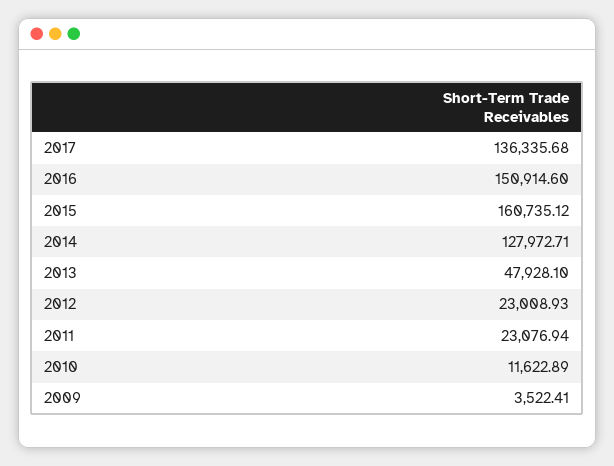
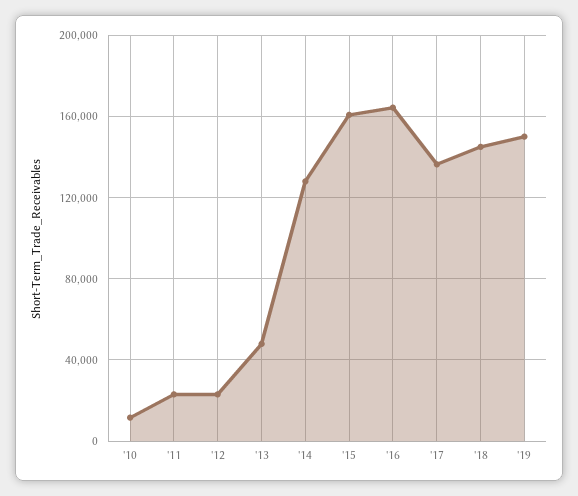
2016: 150914.6 -> 165000
2009: 3522.41 -> none
'18: none -> 145000
'19: none -> 150000

